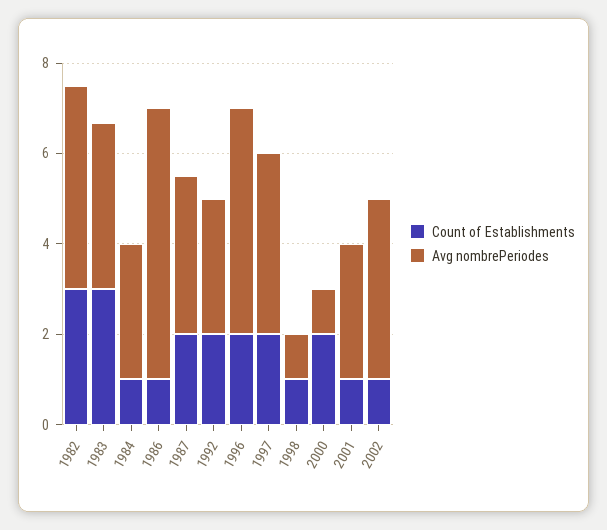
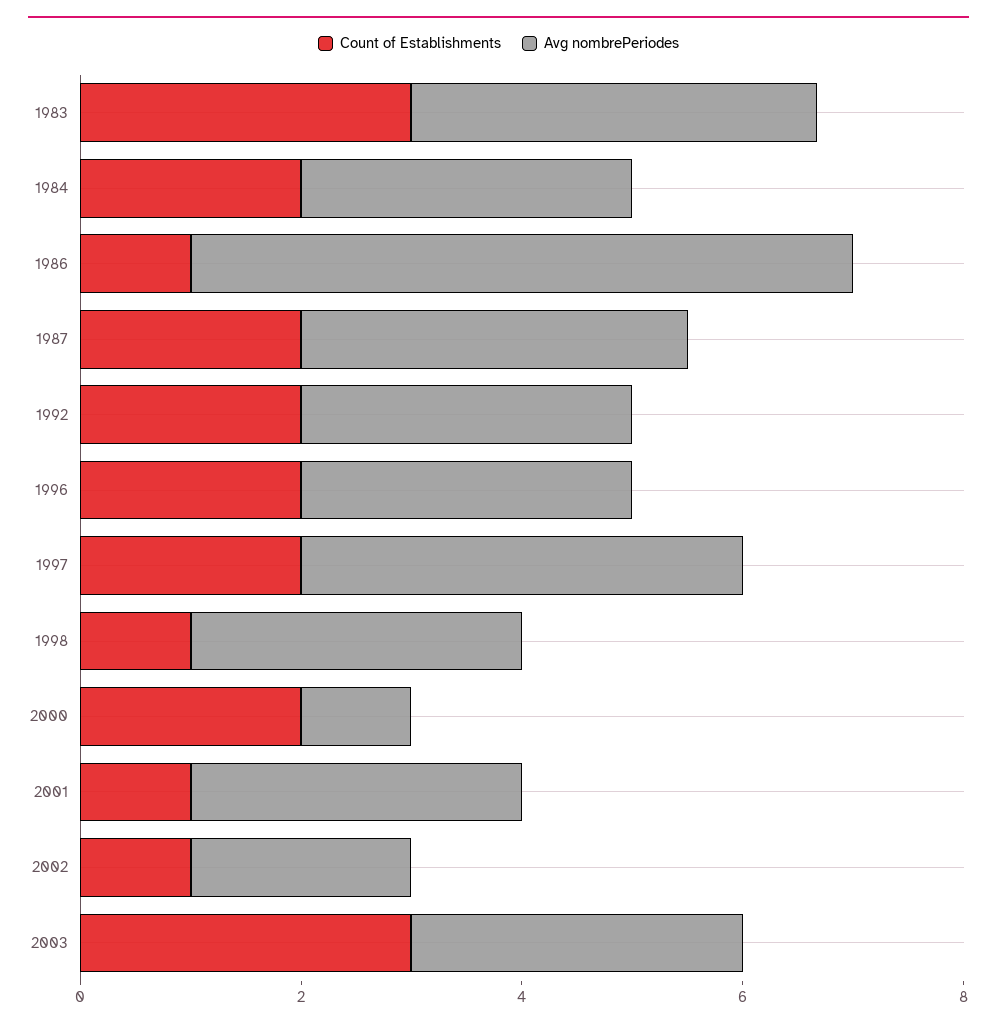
Count of Establishments, 1982: 3 -> none
Avg nombrePeriodes, 1982: 4.5 -> none
Count of Establishments, 1984: 1 -> 2
Avg nombrePeriodes, 1996: 5 -> 3
Avg nombrePeriodes, 1998: 1 -> 3
Avg nombrePeriodes, 2002: 4 -> 2
Count of Establishments, 2003: none -> 3
Avg nombrePeriodes, 2003: none -> 3

